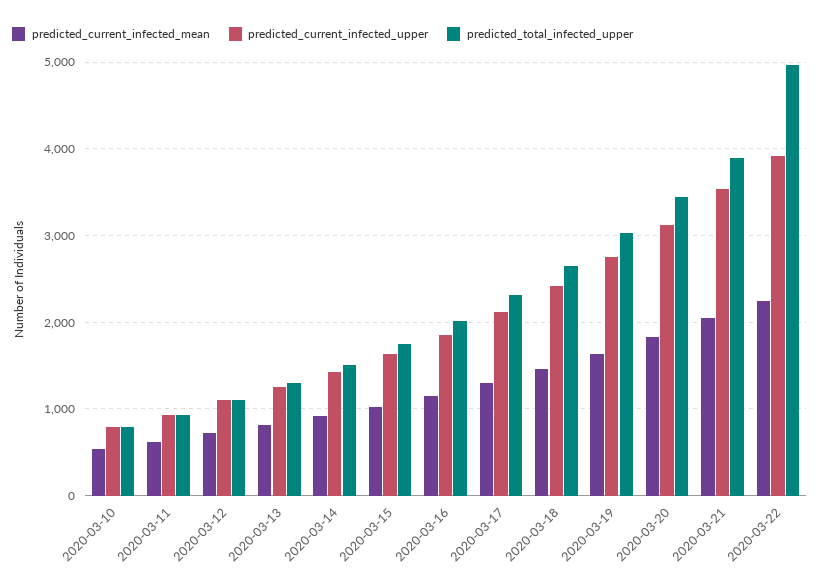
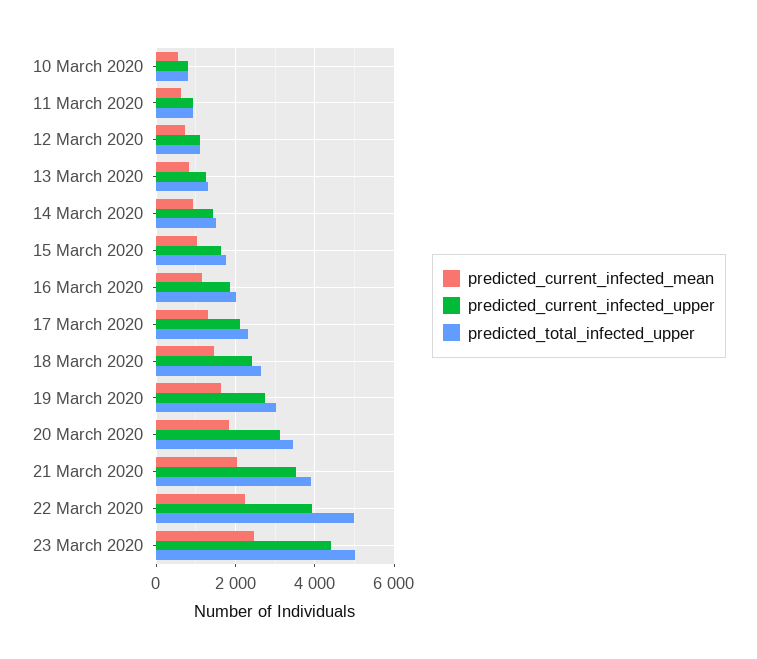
predicted_current_infected_mean, 23 March 2020: none -> 2400
predicted_current_infected_upper, 23 March 2020: none -> 4400
predicted_total_infected_upper, 23 March 2020: none -> 5000

